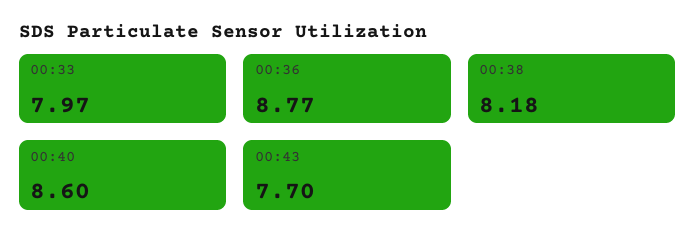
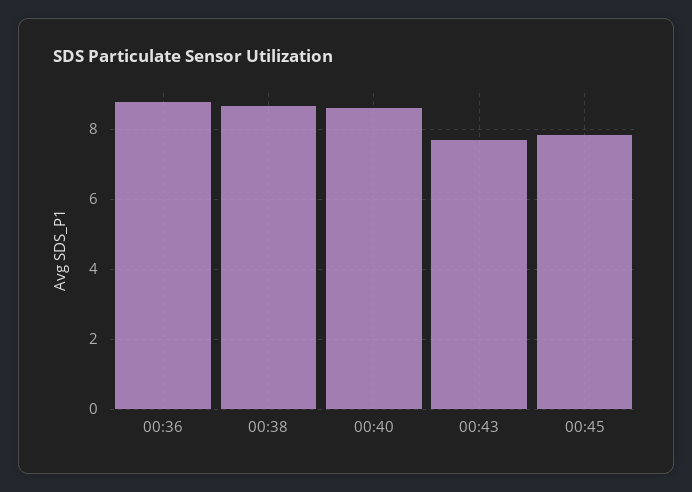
00:33: 7.97 -> none
00:38: 8.18 -> 8.6
00:45: none -> 7.8

